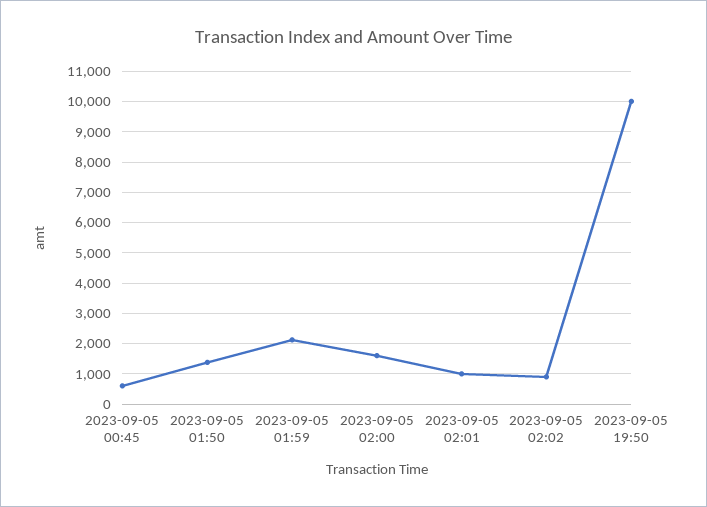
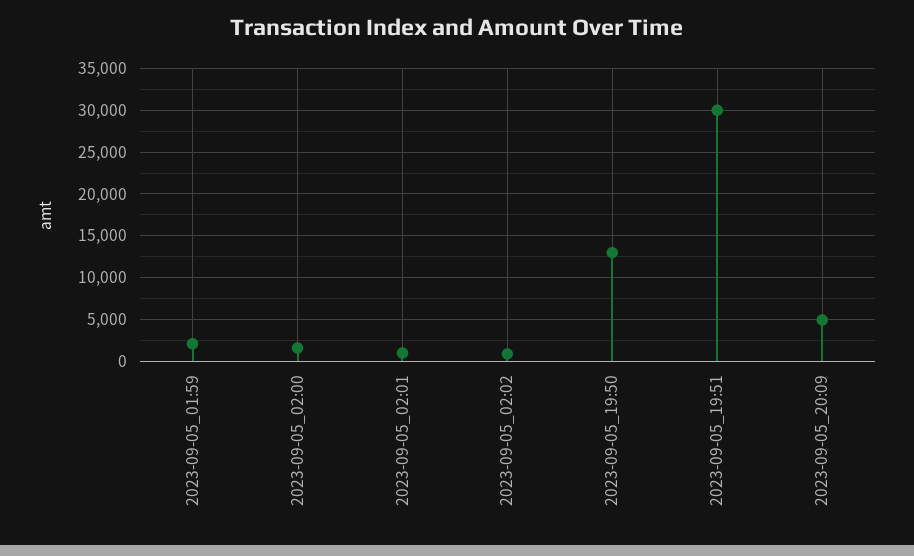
2023-09-05 00:45: 600 -> none
2023-09-05 01:50: 1400 -> none
2023-09-05 19:50: 10000 -> 13000
2023-09-05_19:51: none -> 30000
2023-09-05_20:09: none -> 5000

